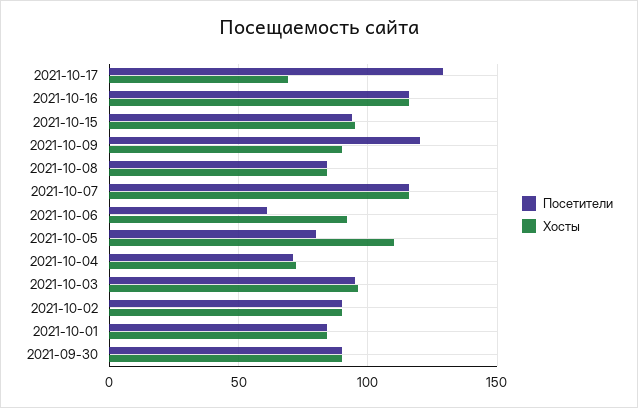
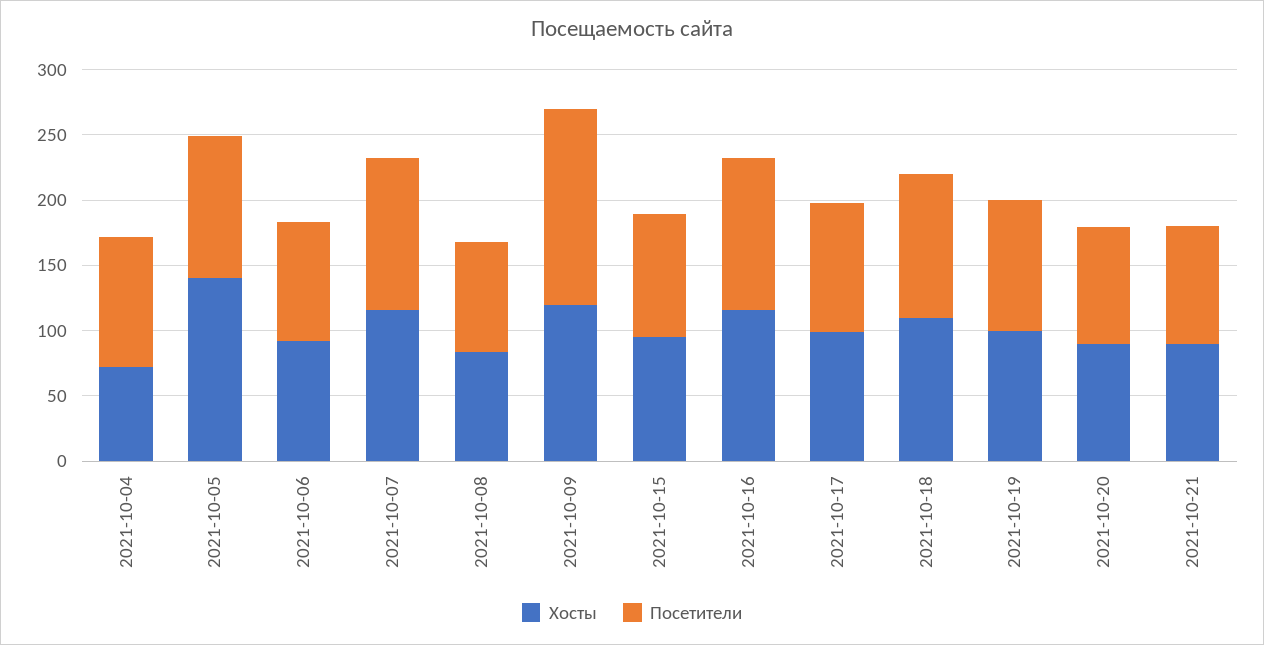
Посетители, 2021-10-17: 130 -> 100
Хосты, 2021-10-17: 70 -> 100
Посетители, 2021-10-09: 120 -> 150
Хосты, 2021-10-09: 90 -> 120
Посетители, 2021-10-06: 60 -> 90
Посетители, 2021-10-05: 80 -> 110
Хосты, 2021-10-05: 110 -> 140
Посетители, 2021-10-04: 70 -> 100
Посетители, 2021-10-03: 95 -> none
Хосты, 2021-10-03: 95 -> none
Посетители, 2021-10-02: 90 -> none
Хосты, 2021-10-02: 90 -> none
Посетители, 2021-10-01: 85 -> none
Хосты, 2021-10-01: 85 -> none
Посетители, 2021-09-30: 90 -> none
Хосты, 2021-09-30: 90 -> none
Хосты, 2021-10-18: none -> 110
Посетители, 2021-10-18: none -> 110
Хосты, 2021-10-19: none -> 100
Посетители, 2021-10-19: none -> 100
Хосты, 2021-10-20: none -> 90
Посетители, 2021-10-20: none -> 90
Хосты, 2021-10-21: none -> 90
Посетители, 2021-10-21: none -> 90

